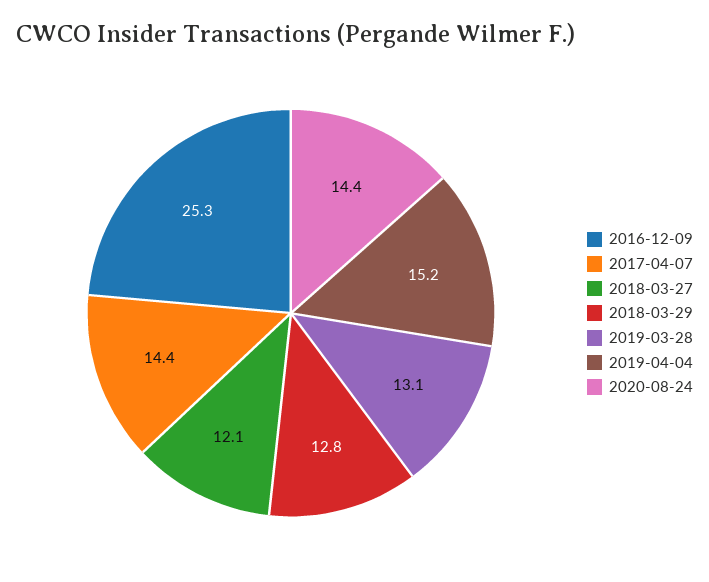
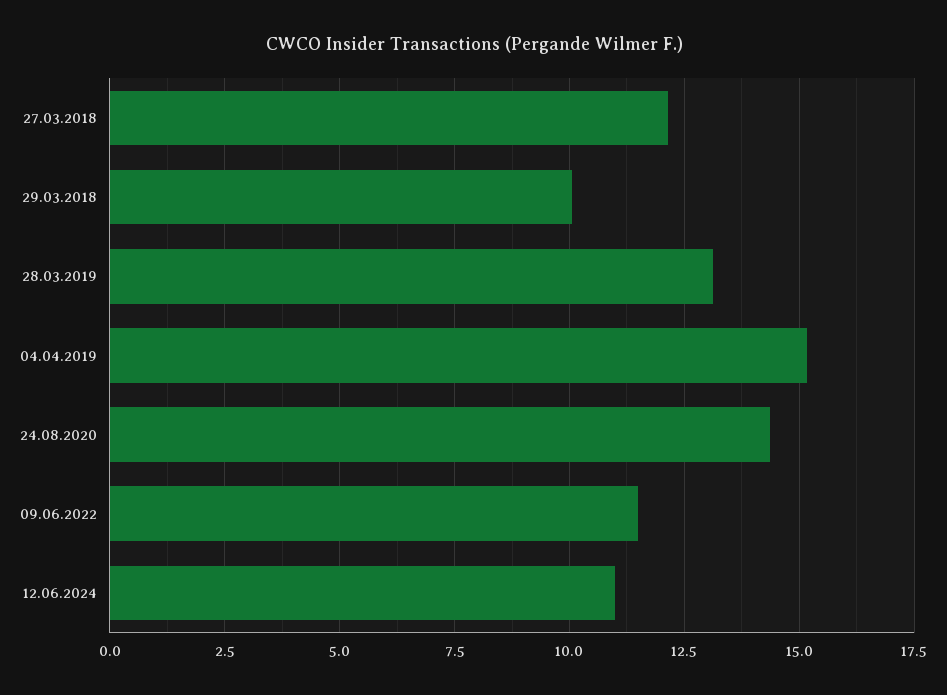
2016-12-09: 25.3 -> none
2017-04-07: 14.4 -> none
2018-03-29: 12.8 -> 10
09.06.2022: none -> 11.5
12.06.2024: none -> 11

